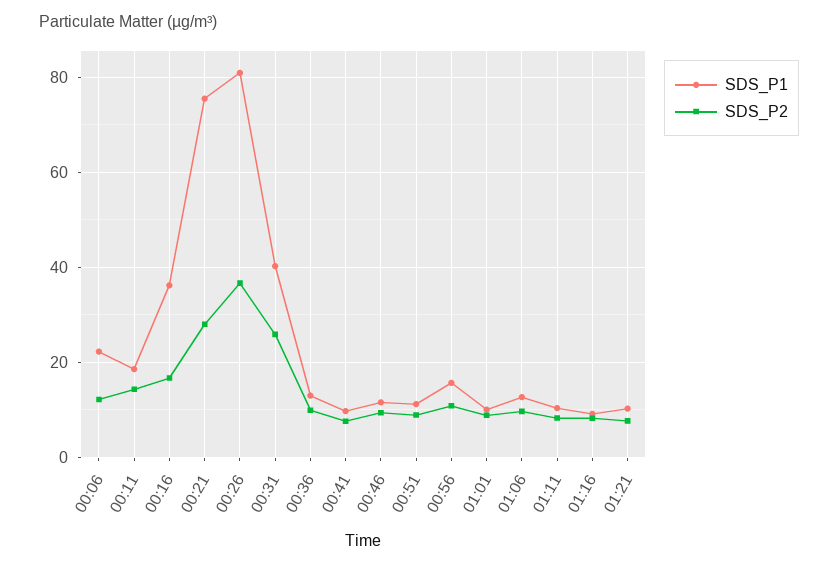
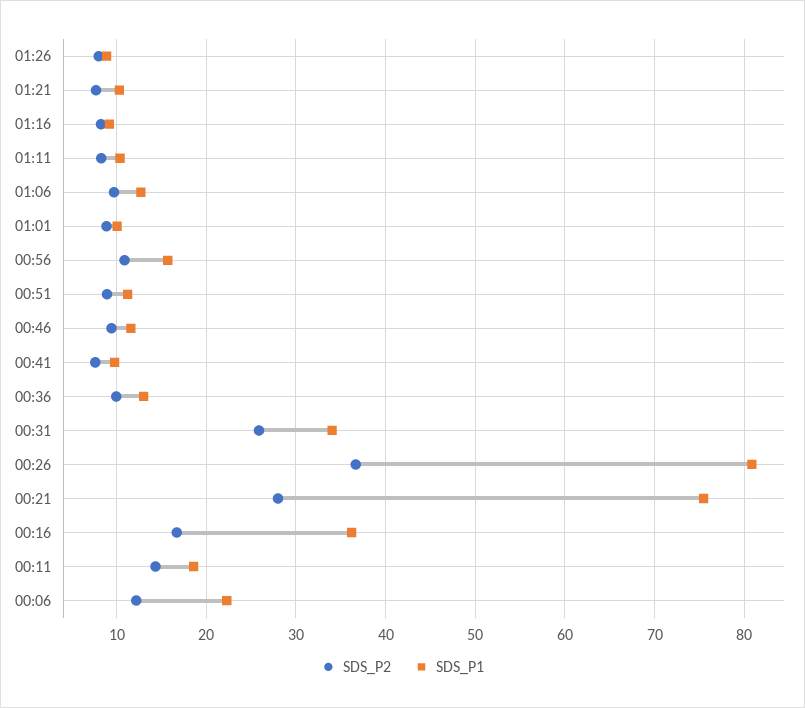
SDS_P1, 00:31: 40 -> 34
SDS_P2, 01:26: none -> 8
SDS_P1, 01:26: none -> 9

